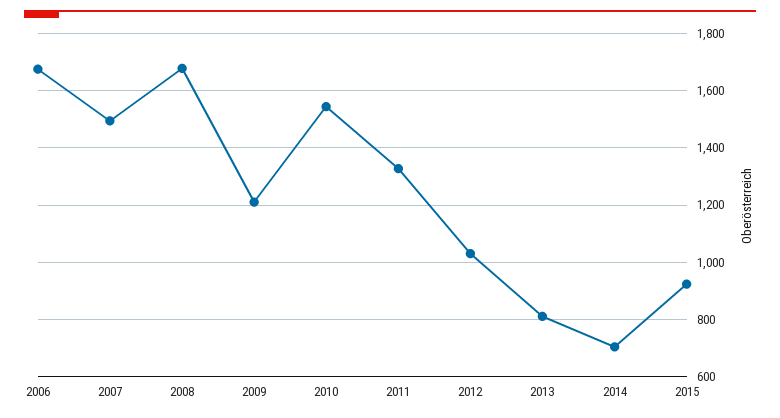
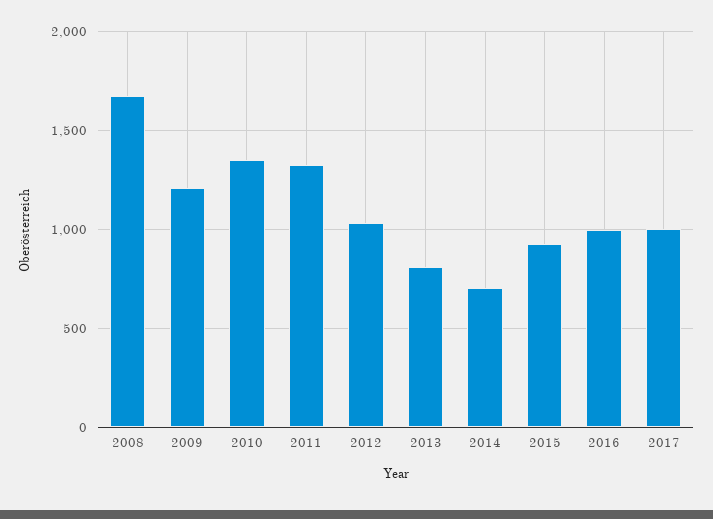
2006: 1675 -> none
2007: 1500 -> none
2010: 1550 -> 1350
2016: none -> 1000
2017: none -> 1000

